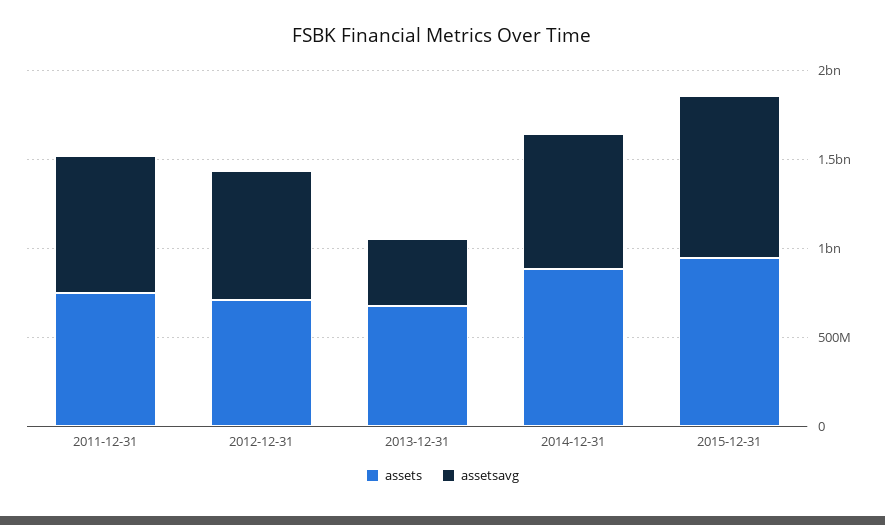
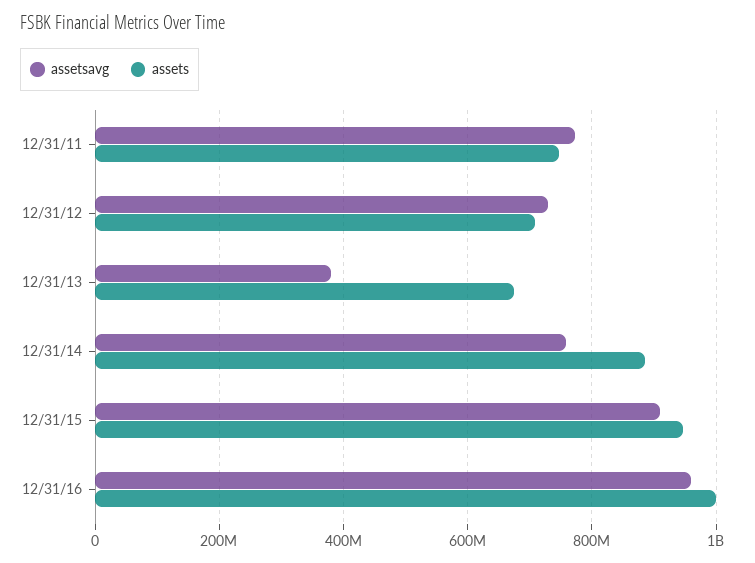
assetsavg, 12/31/16: none -> 960000000
assets, 12/31/16: none -> 1000000000

